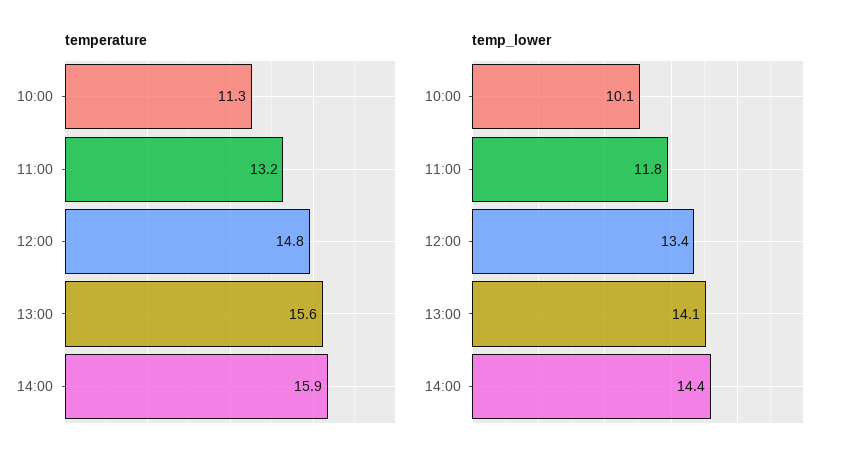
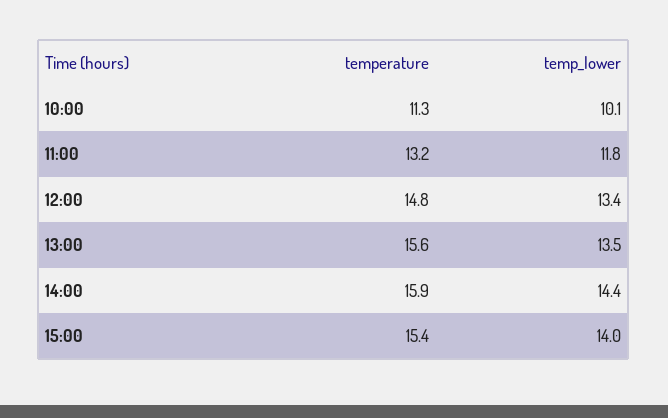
temp_lower, 13:00: 14.1 -> 13.5
temperature, 15:00: none -> 15.4
temp_lower, 15:00: none -> 14

